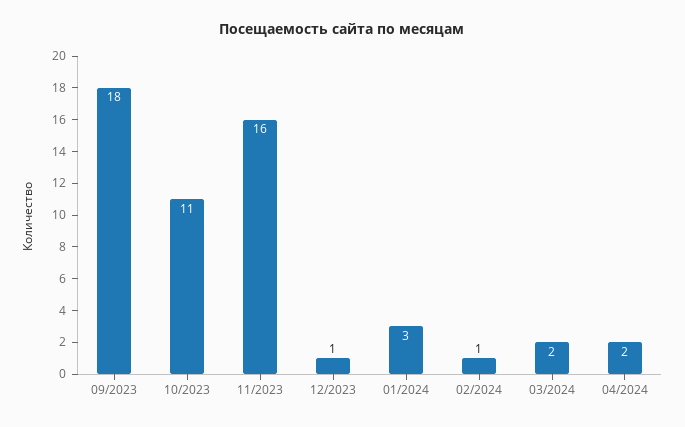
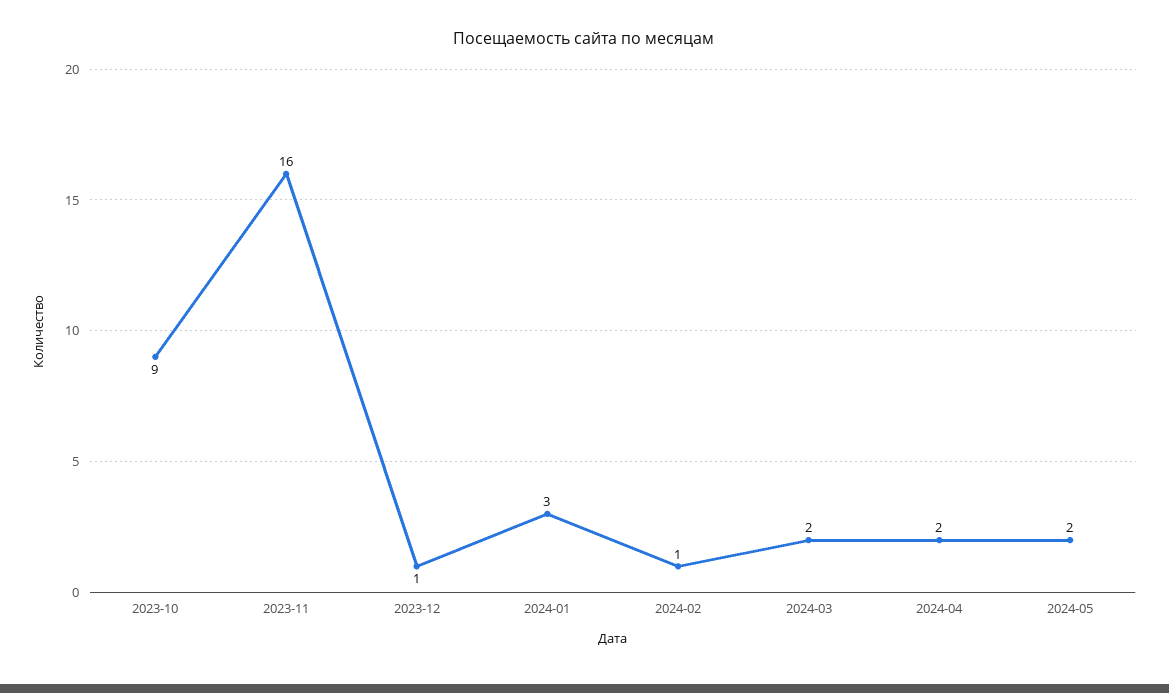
09/2023: 18 -> none
10/2023: 11 -> 9
2024-05: none -> 2

